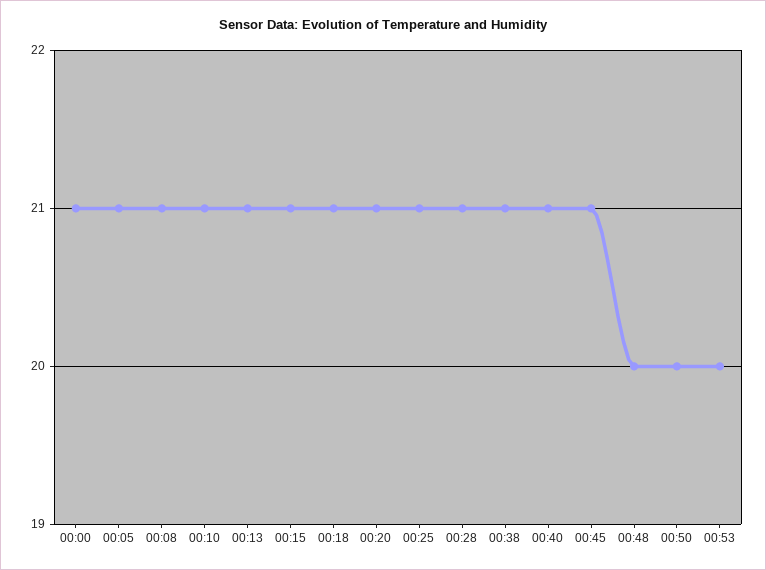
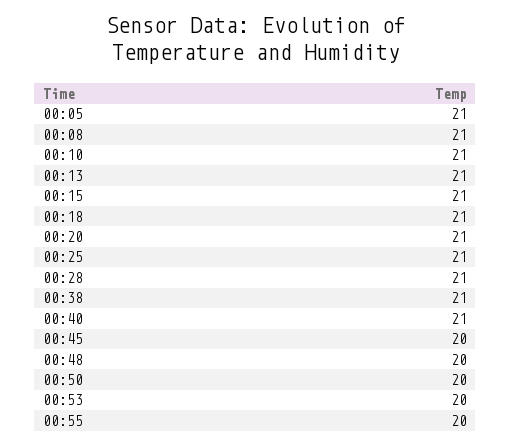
00:00: 21 -> none
00:45: 21 -> 20
00:55: none -> 20

